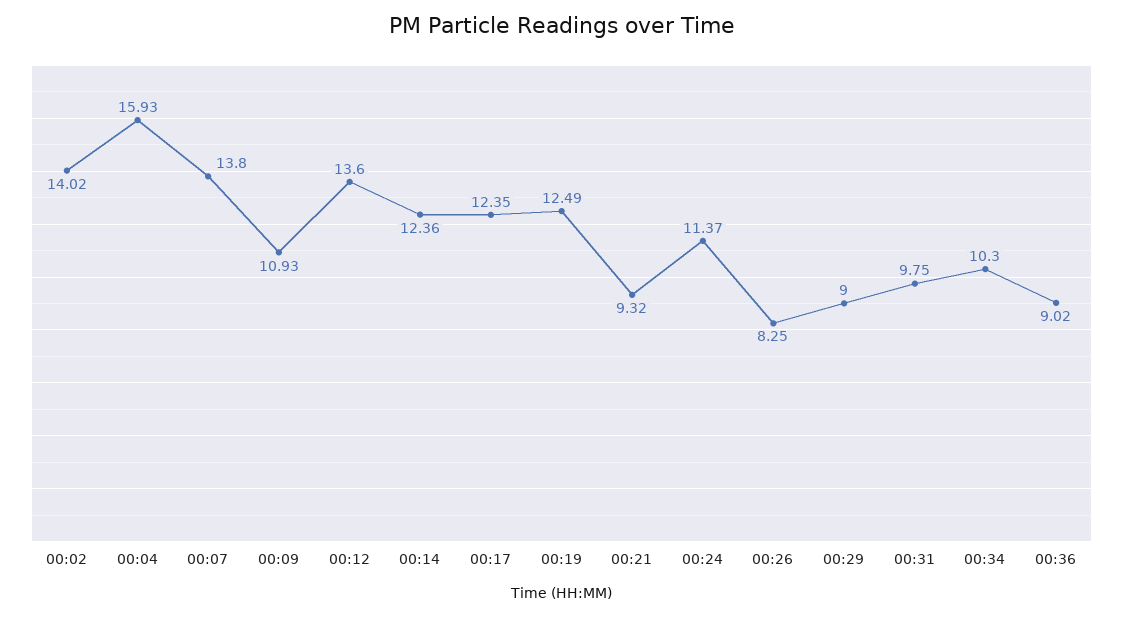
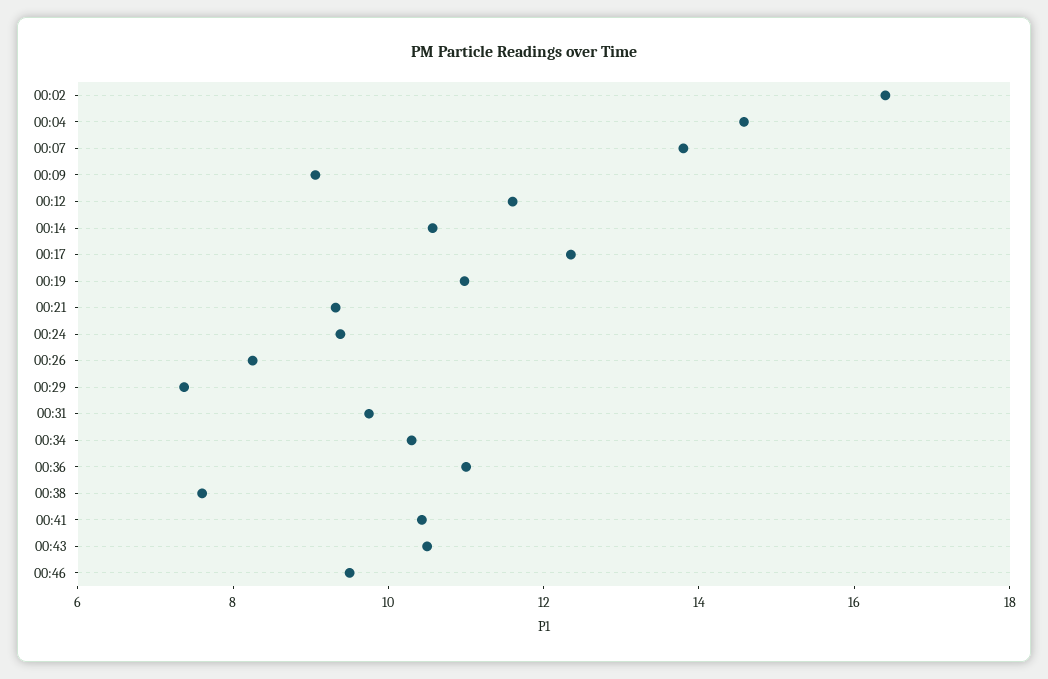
00:02: 14.02 -> 16.5
00:04: 15.93 -> 14.5
00:09: 10.93 -> 9
00:12: 13.6 -> 11.5
00:14: 12.36 -> 10.5
00:19: 12.49 -> 11
00:24: 11.37 -> 9.5
00:29: 9 -> 7.5
00:36: 9.02 -> 11
00:38: none -> 7.5
00:41: none -> 10.5
00:43: none -> 10.5
00:46: none -> 9.5

